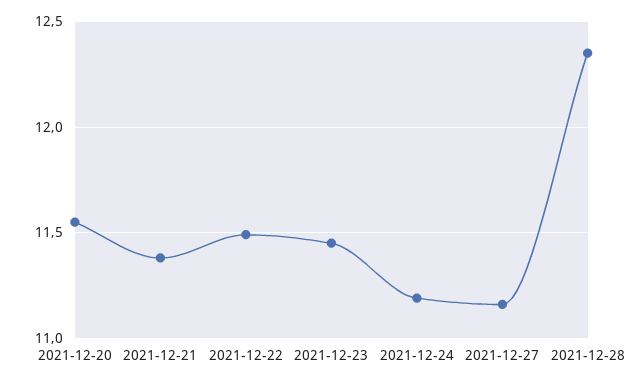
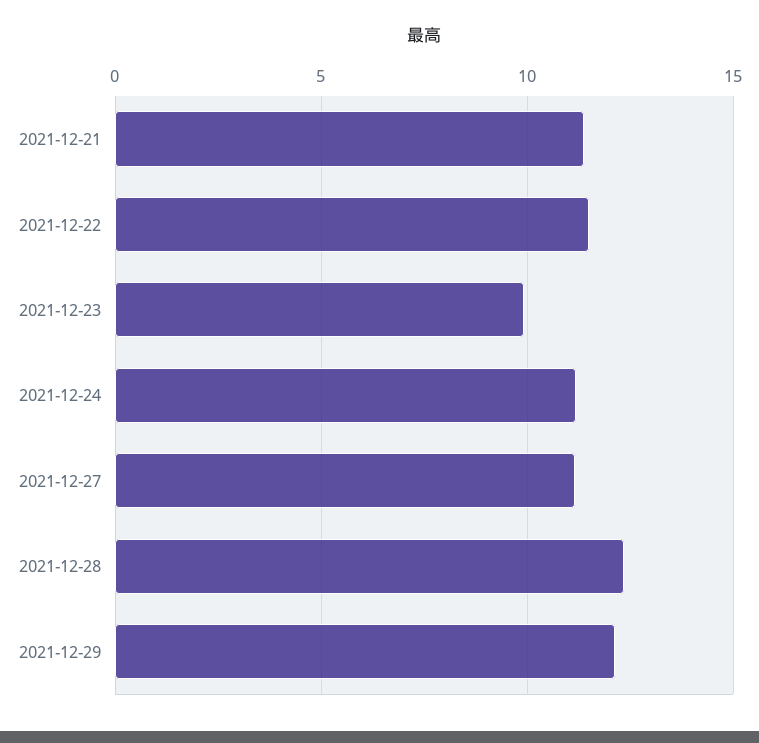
2021-12-20: 11.55 -> none
2021-12-23: 11.45 -> 10
2021-12-29: none -> 12

